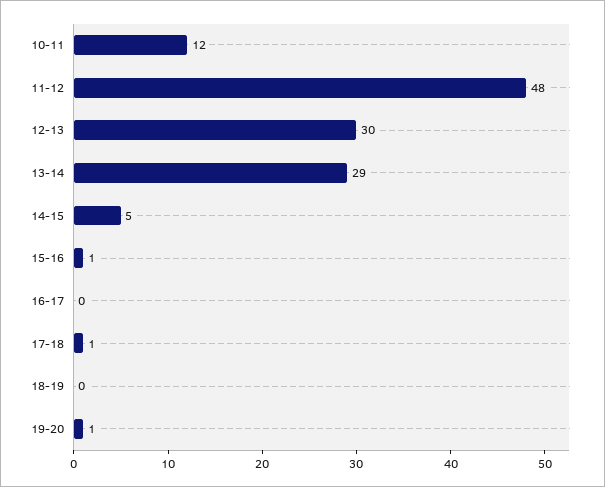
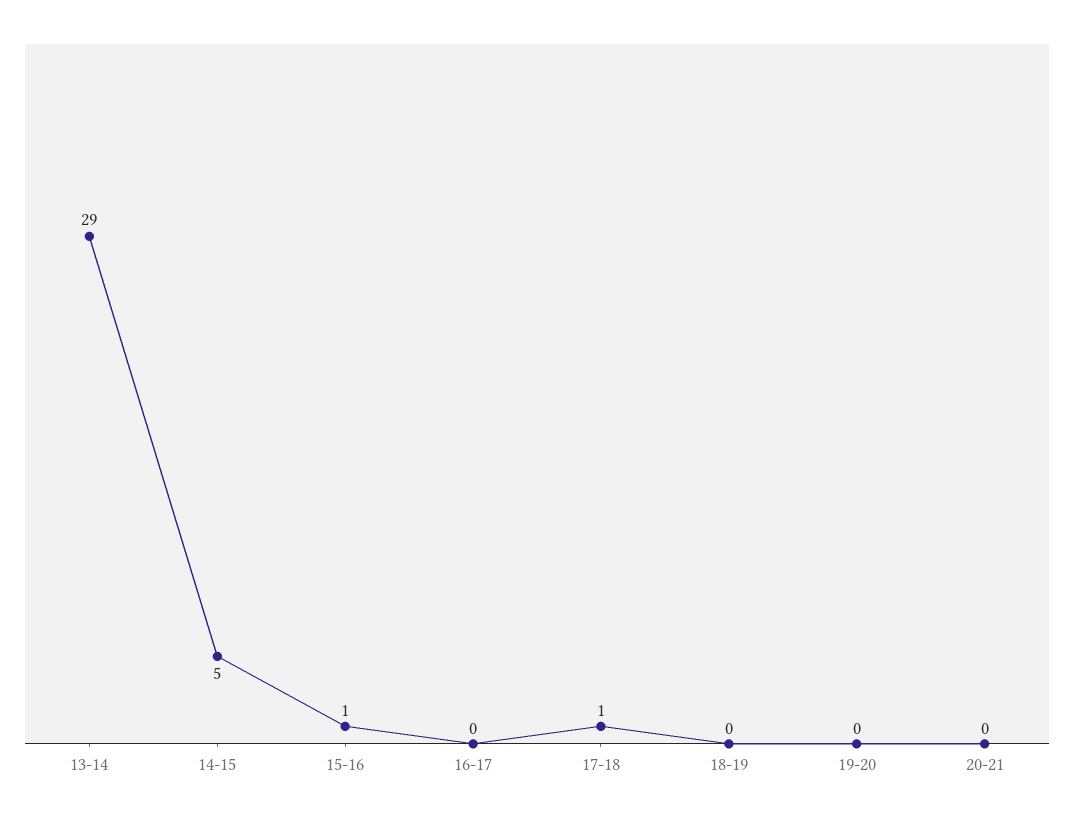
10-11: 12 -> none
11-12: 48 -> none
12-13: 30 -> none
19-20: 1 -> 0
20-21: none -> 0

